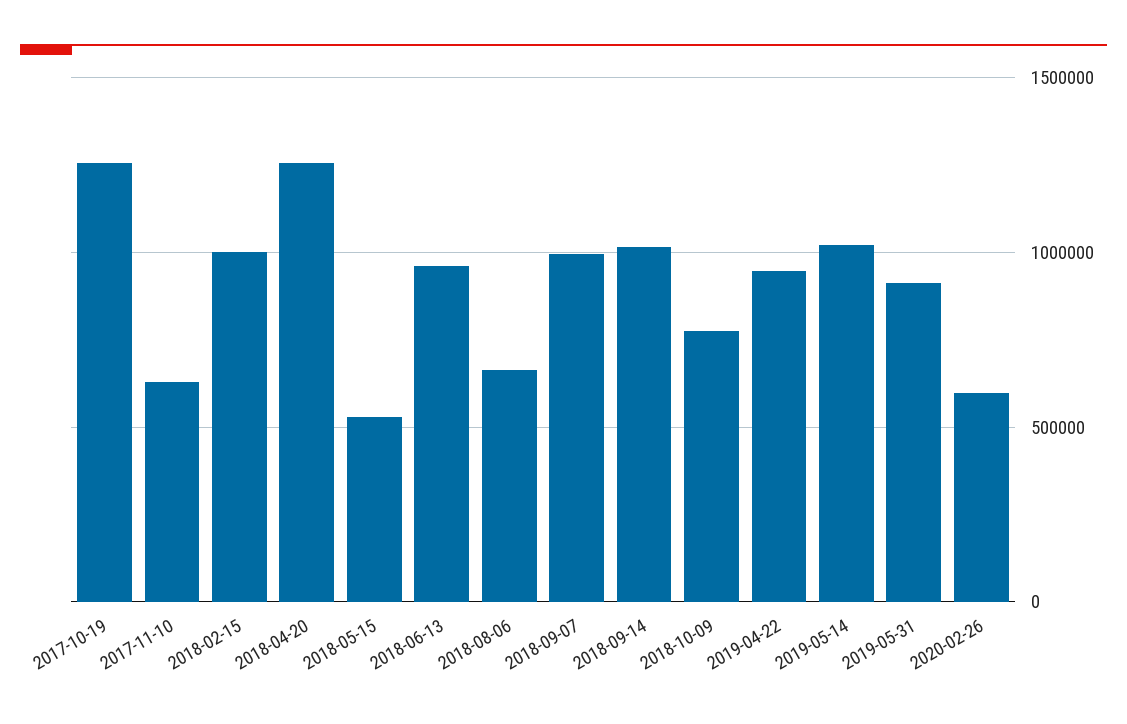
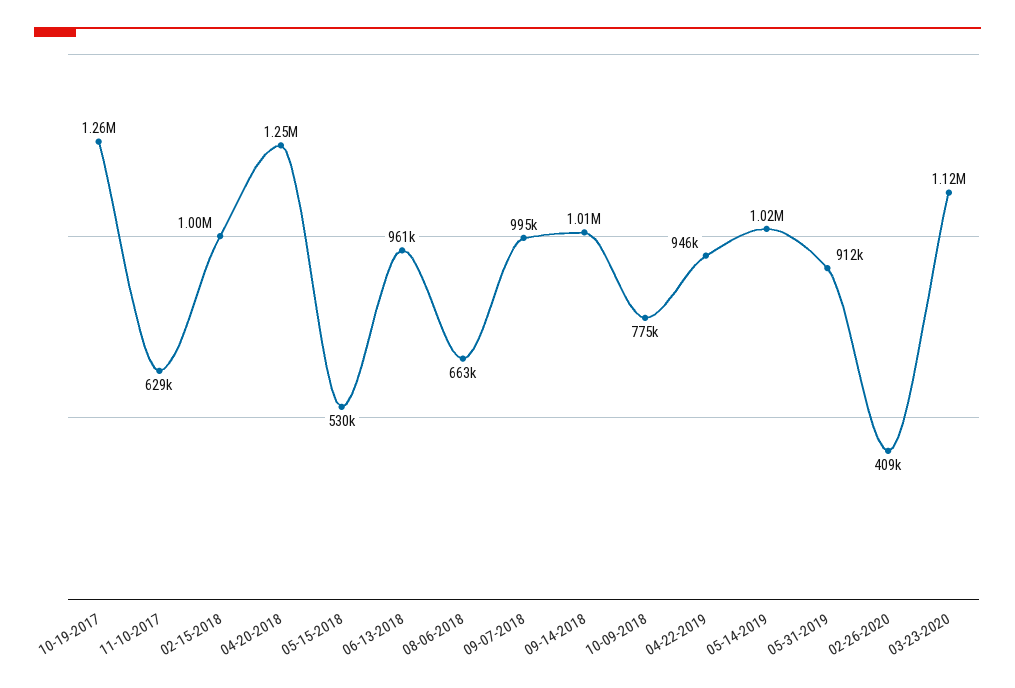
2020-02-26: 600000 -> 409000
03-23-2020: none -> 1120000

